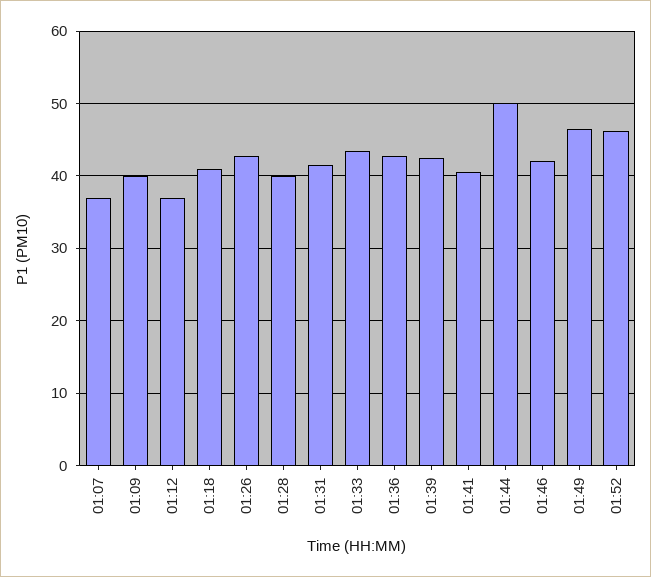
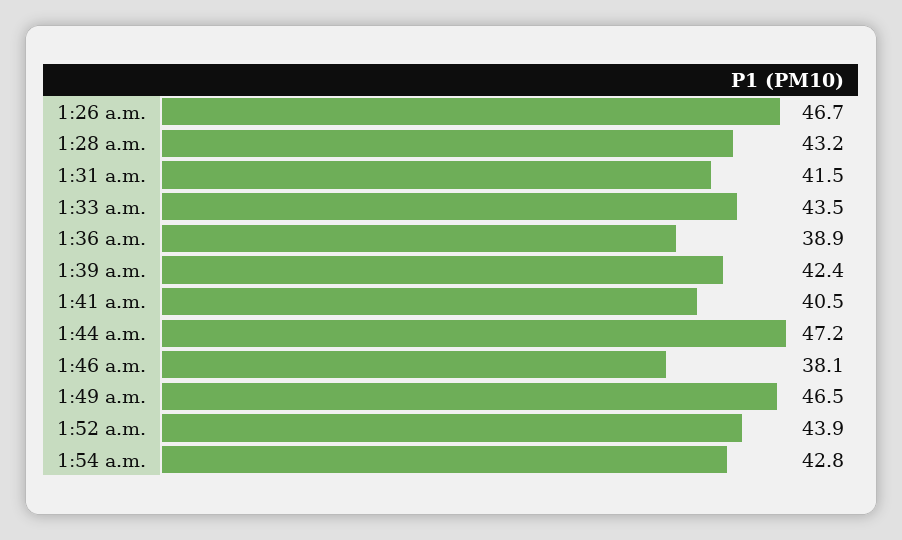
01:07: 37 -> none
01:09: 40 -> none
01:12: 37 -> none
01:18: 41 -> none
01:26: 43 -> 46.7
01:28: 40 -> 43.2
01:36: 43 -> 38.9
01:44: 50 -> 47.2
01:46: 42 -> 38.1
01:52: 46 -> 43.9
1:54 a.m.: none -> 42.8

